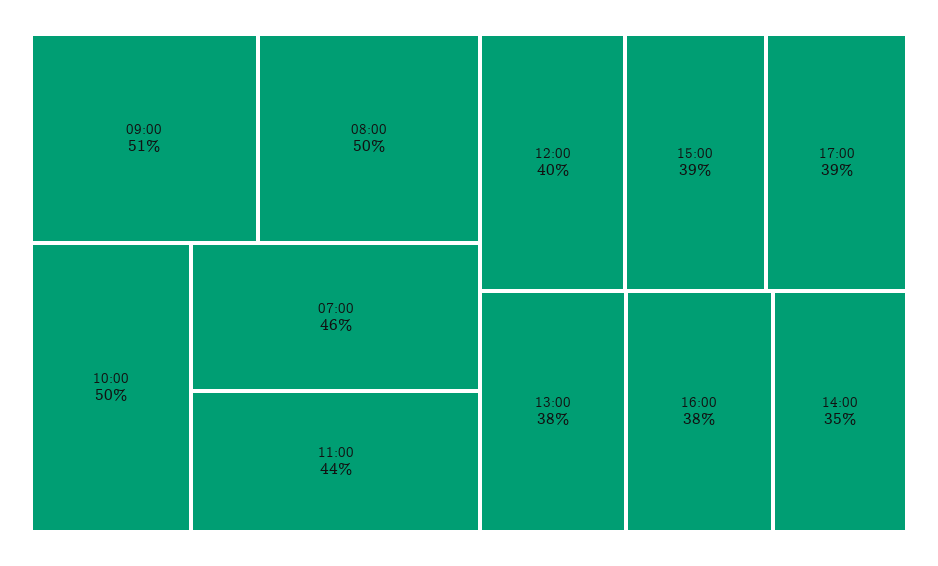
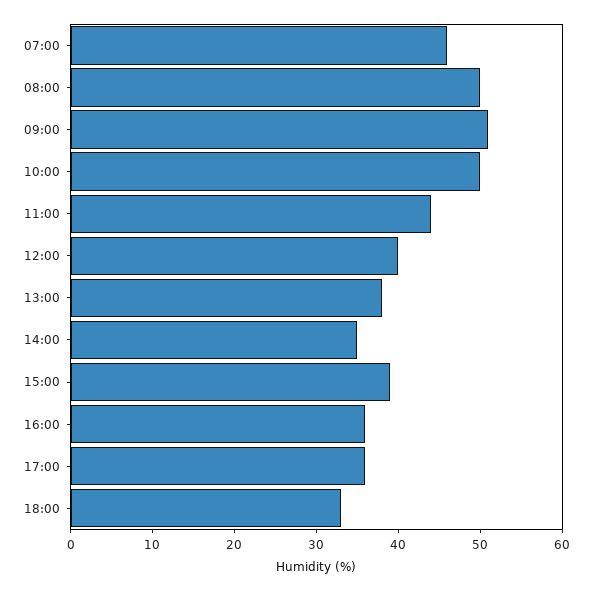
17:00: 39 -> 36
16:00: 38 -> 36
18:00: none -> 33

